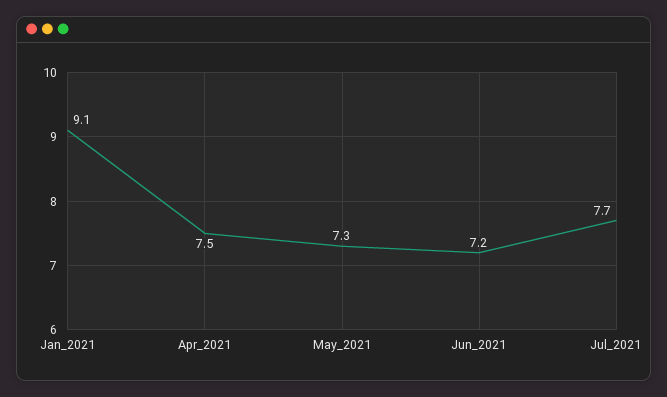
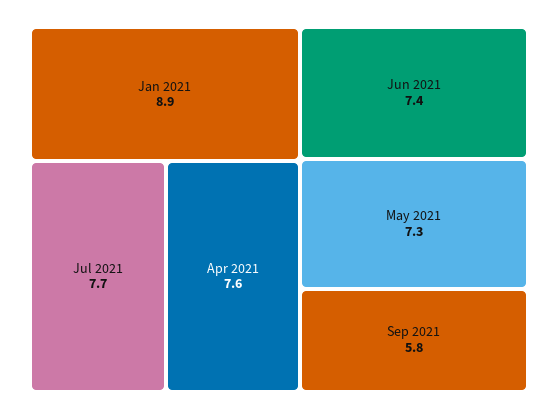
Jan_2021: 9.1 -> 8.9
Apr_2021: 7.5 -> 7.6
Jun_2021: 7.2 -> 7.4
Sep 2021: none -> 5.8

